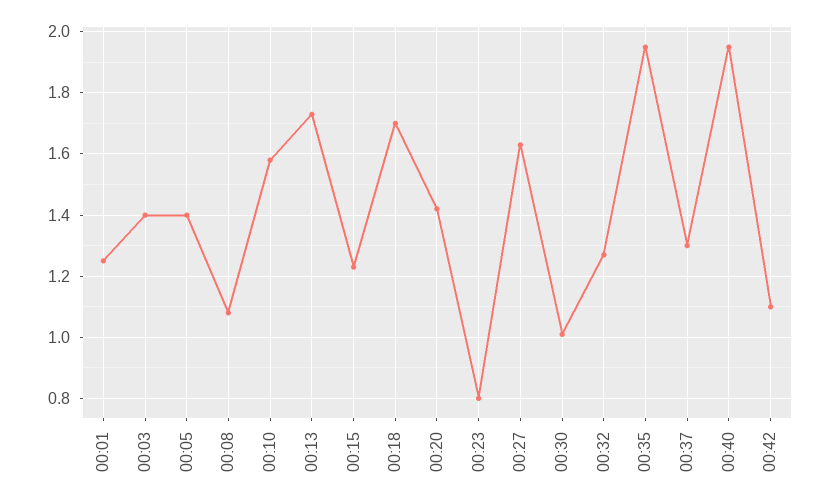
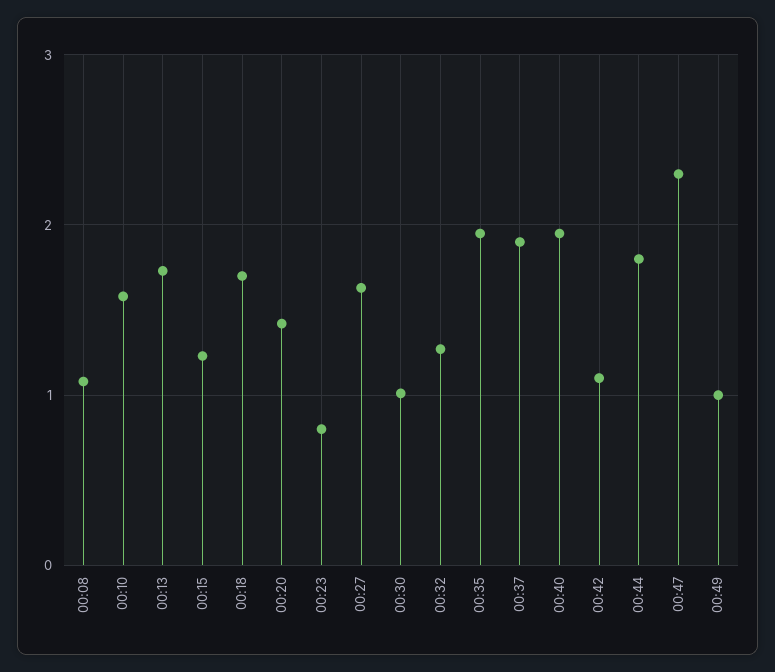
00:01: 1.25 -> none
00:03: 1.4 -> none
00:05: 1.4 -> none
00:37: 1.3 -> 1.9
00:44: none -> 1.8
00:47: none -> 2.3
00:49: none -> 1

